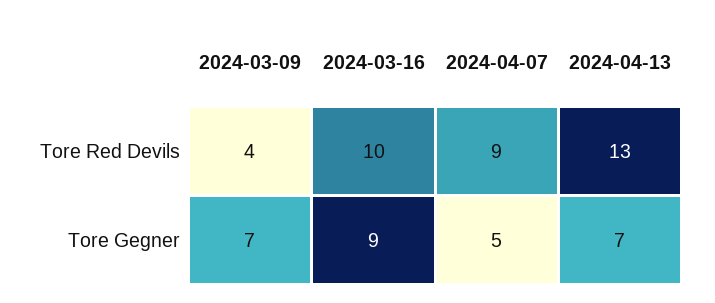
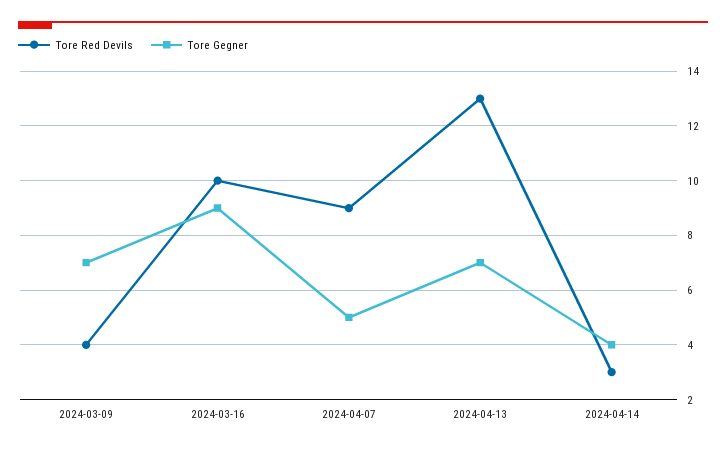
Tore Red Devils, 2024-04-14: none -> 3
Tore Gegner, 2024-04-14: none -> 4

